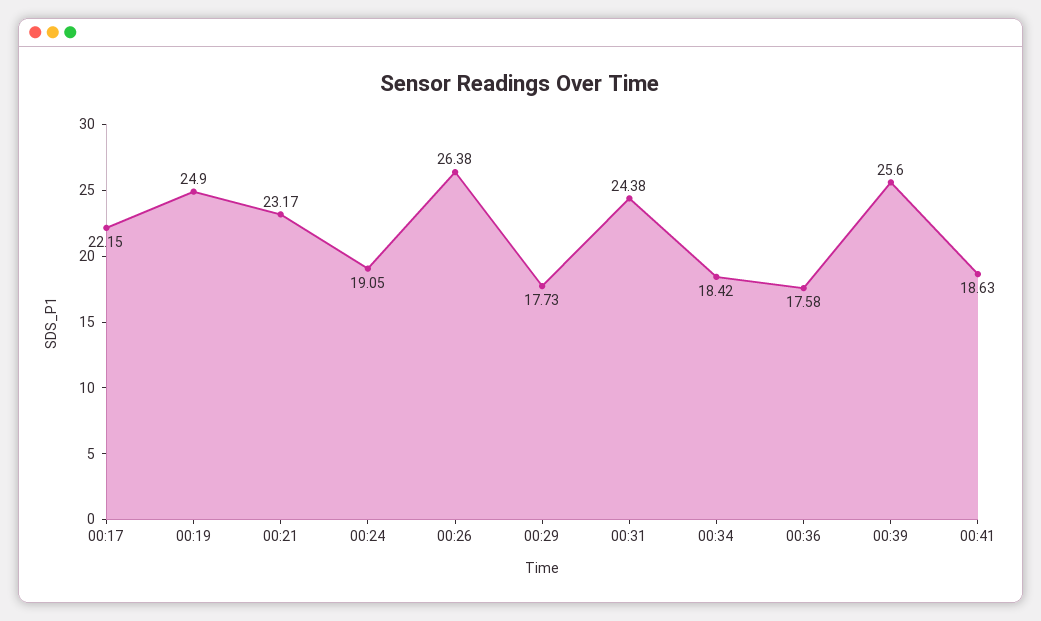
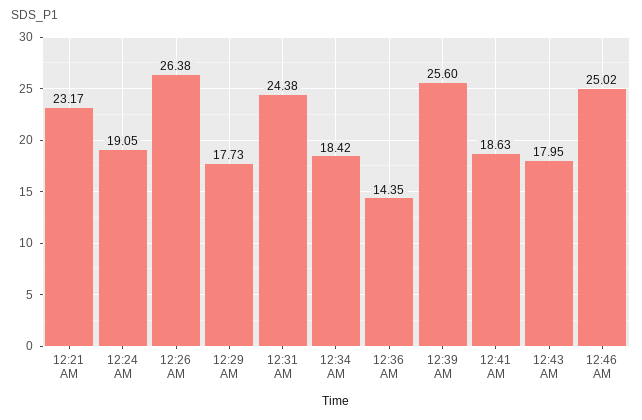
00:17: 22.15 -> none
00:19: 24.9 -> none
00:36: 17.58 -> 14.35
12:43 AM: none -> 17.95
12:46 AM: none -> 25.02

